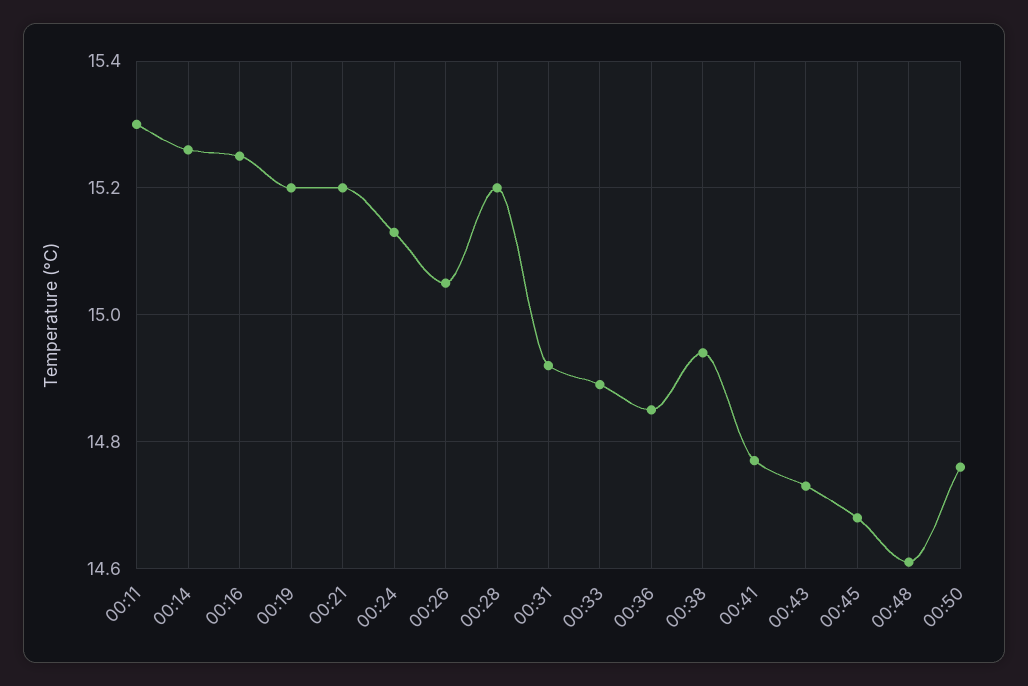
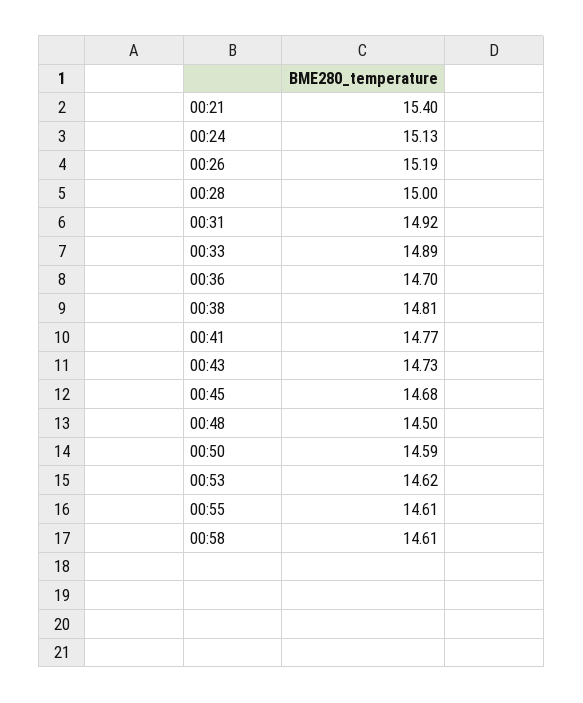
00:11: 15.3 -> none
00:14: 15.25 -> none
00:16: 15.25 -> none
00:19: 15.2 -> none
00:21: 15.2 -> 15.4
00:26: 15.05 -> 15.19
00:28: 15.2 -> 15
00:36: 14.85 -> 14.7
00:38: 14.95 -> 14.81
00:48: 14.6 -> 14.5
00:50: 14.75 -> 14.59
00:53: none -> 14.62
00:55: none -> 14.61
00:58: none -> 14.61

